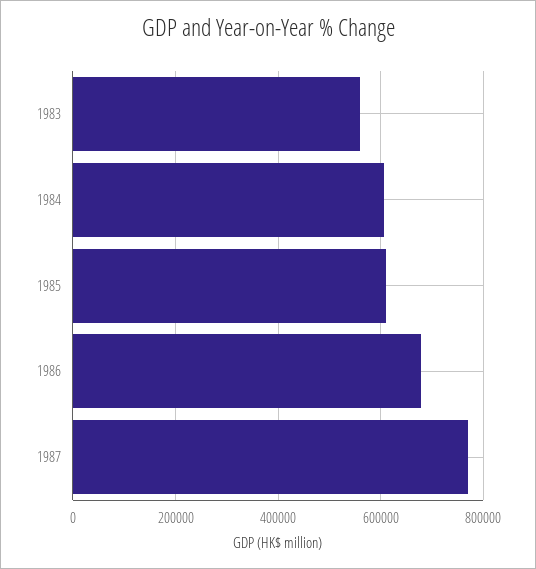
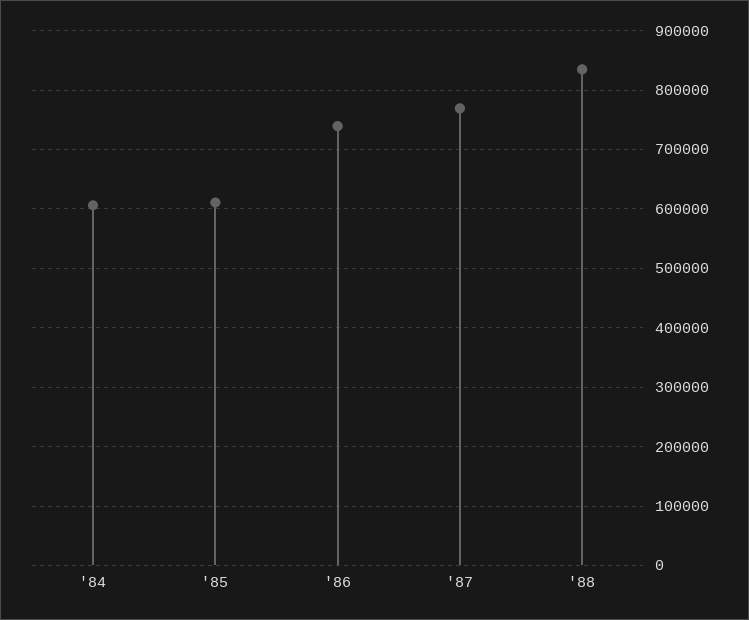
1983: 560000 -> none
1986: 680000 -> 740000
'88: none -> 840000

